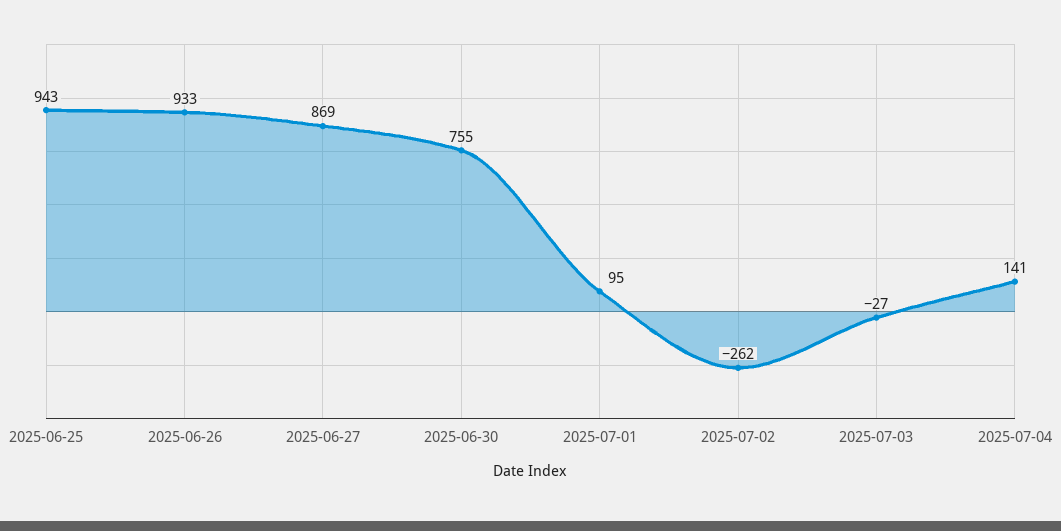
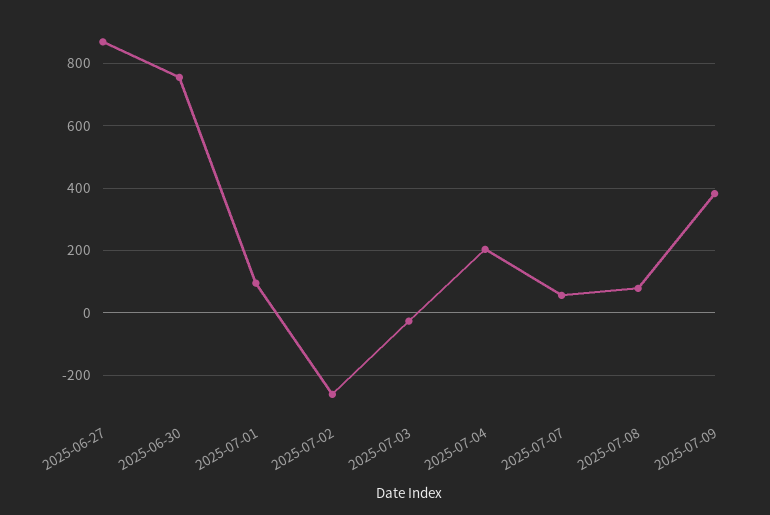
2025-06-25: 943 -> none
2025-06-26: 933 -> none
2025-07-04: 141 -> 200
2025-07-07: none -> 60
2025-07-08: none -> 80
2025-07-09: none -> 380

